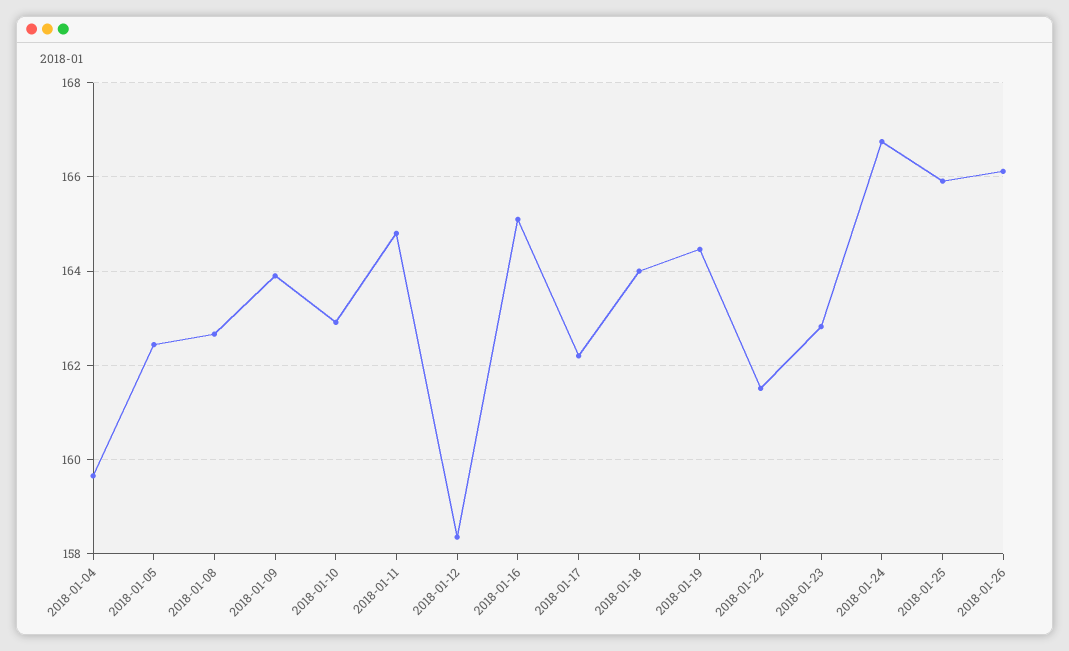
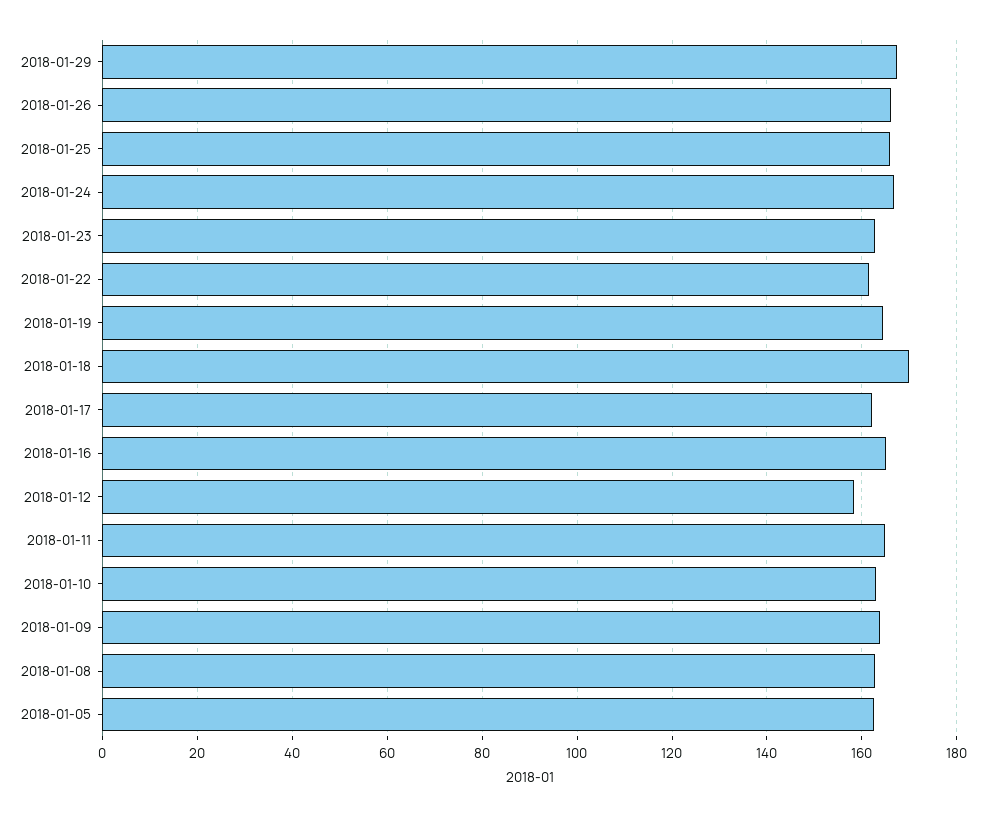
2018-01-04: 159.6 -> none
2018-01-18: 164 -> 170
2018-01-29: none -> 168

